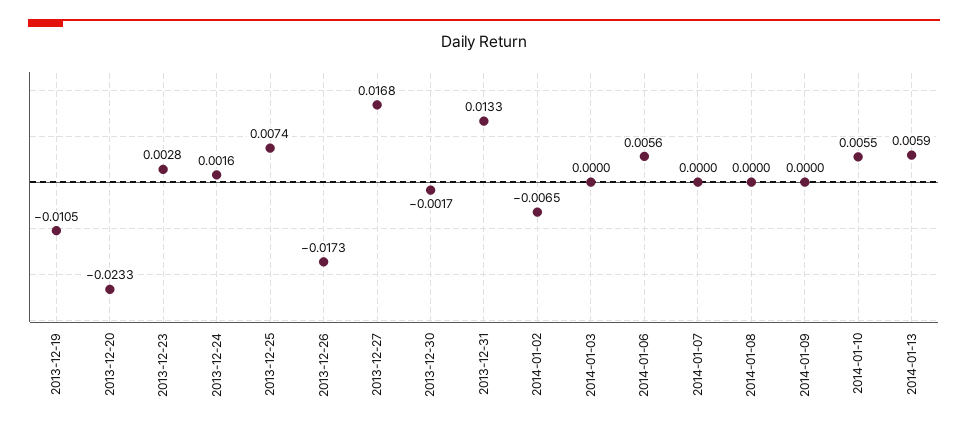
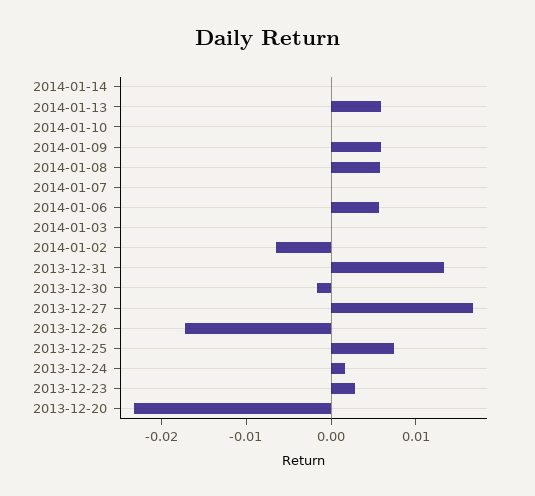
2013-12-19: -0.0105 -> none
2014-01-08: 0 -> 0.006
2014-01-09: 0 -> 0.006
2014-01-10: 0.0055 -> 0
2014-01-14: none -> 0

